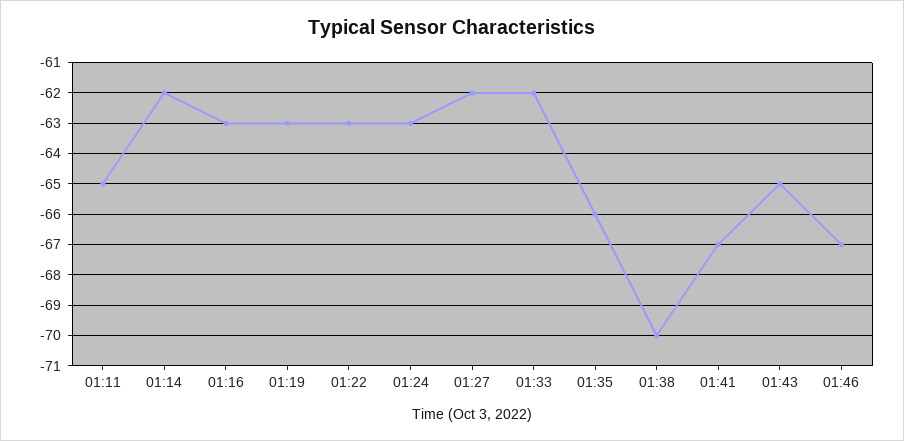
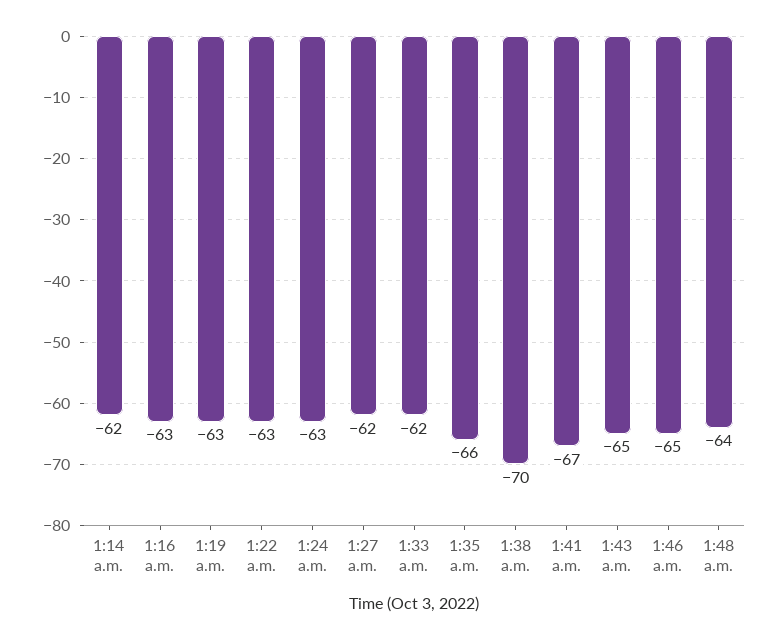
01:11: -65 -> none
01:46: -67 -> -65
1:48 a.m.: none -> -64

